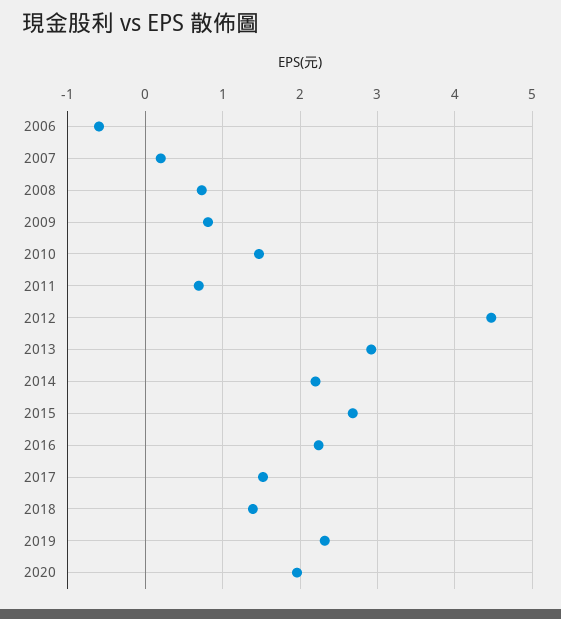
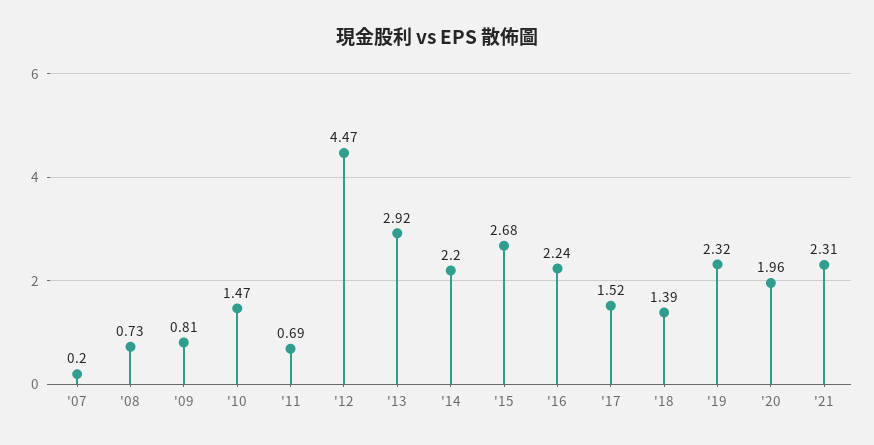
2006: -0.6 -> none
'21: none -> 2.31

